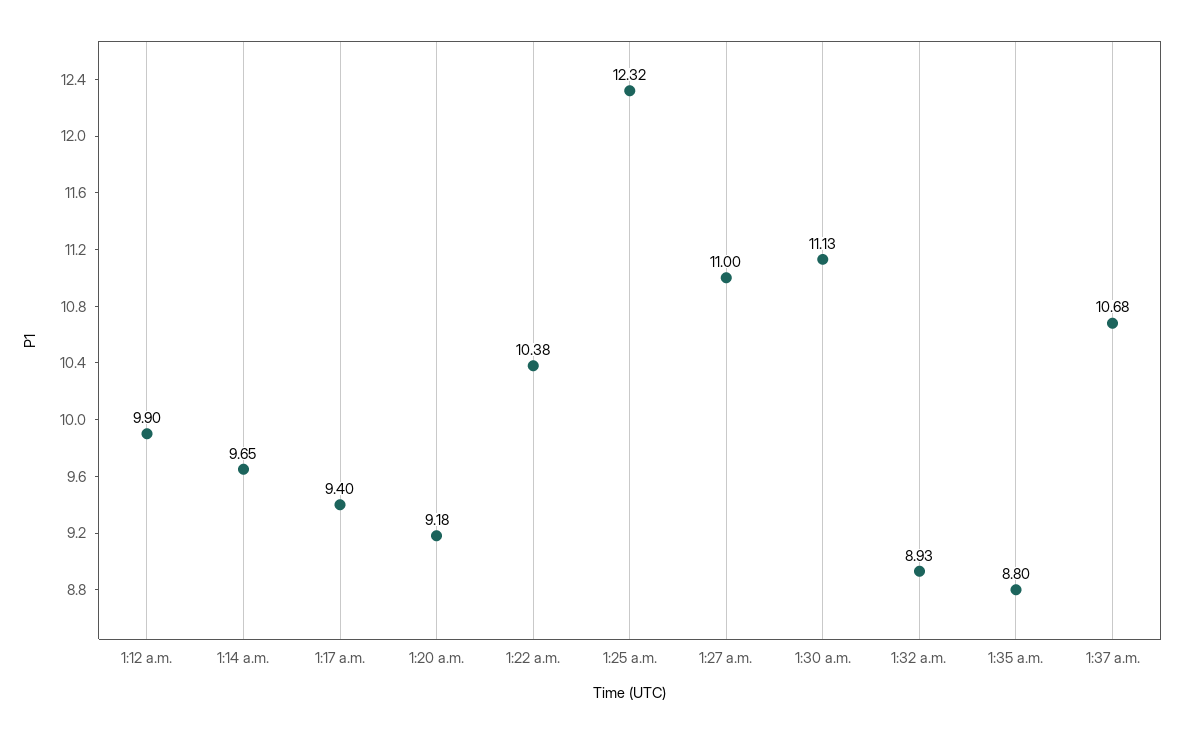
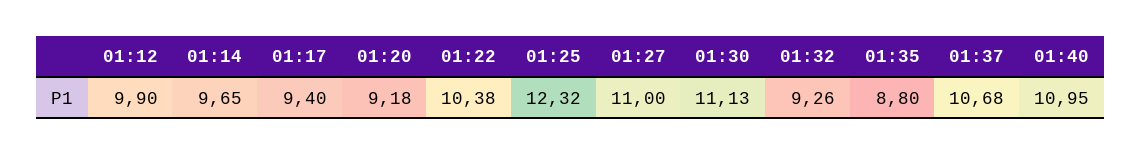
1:32 a.m.: 8.93 -> 9.26
01:40: none -> 10.95

